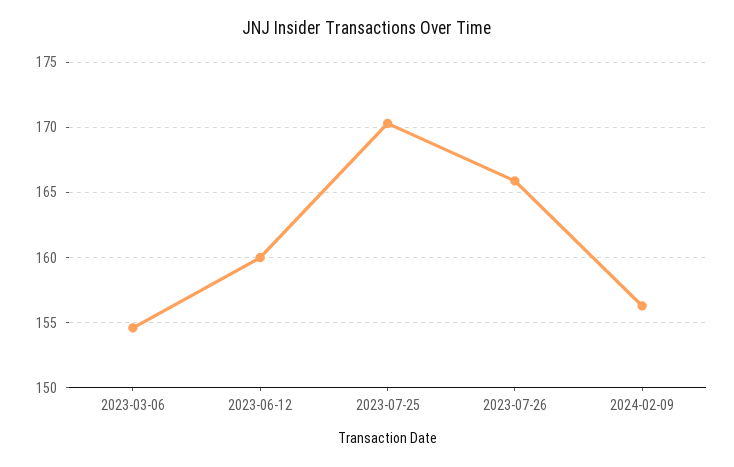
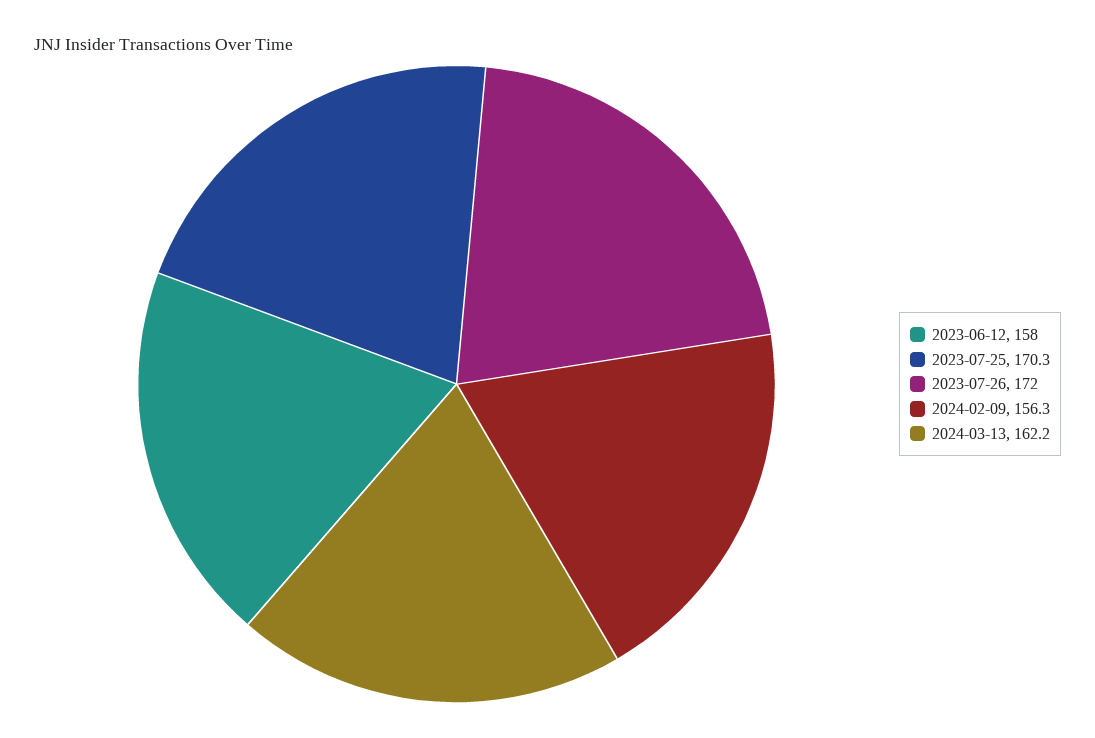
2023-03-06: 154.5 -> none
2023-06-12: 160 -> 158
2023-07-26: 166 -> 172
2024-03-13: none -> 162.2

